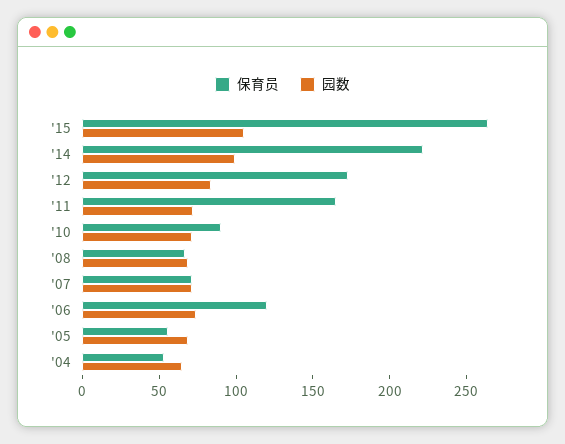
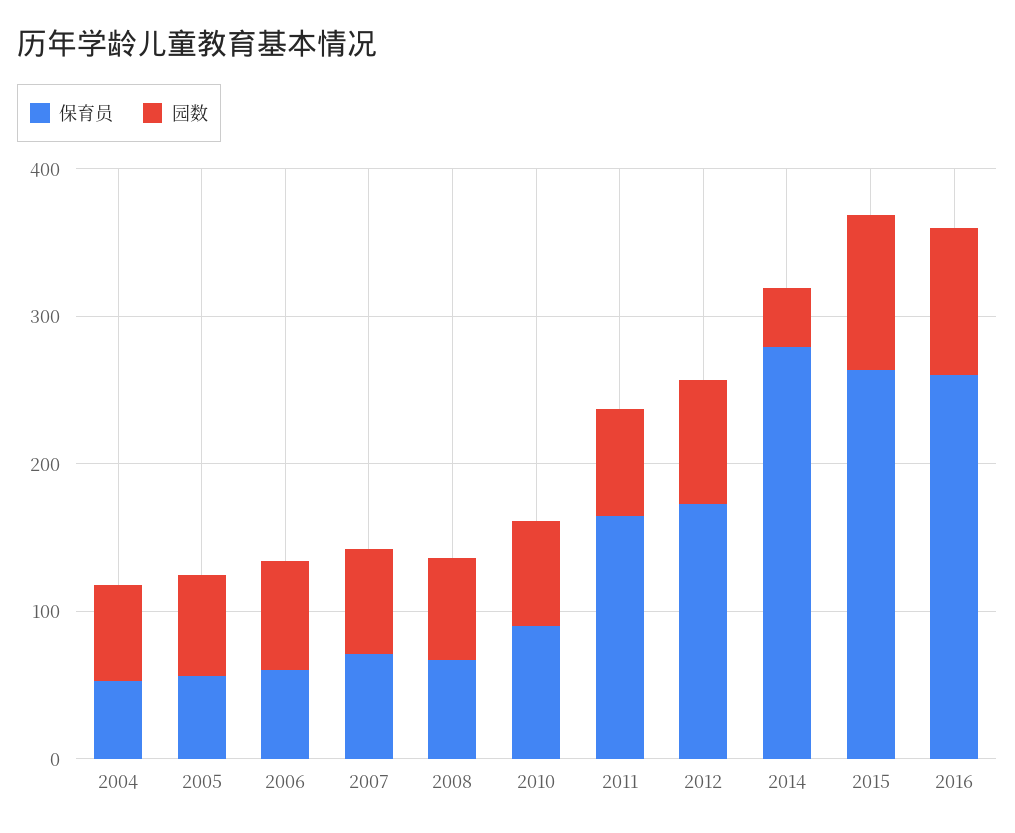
保育员, '14: 220 -> 280
园数, '14: 100 -> 40
保育员, '06: 120 -> 60
保育员, 2016: none -> 260
园数, 2016: none -> 100

